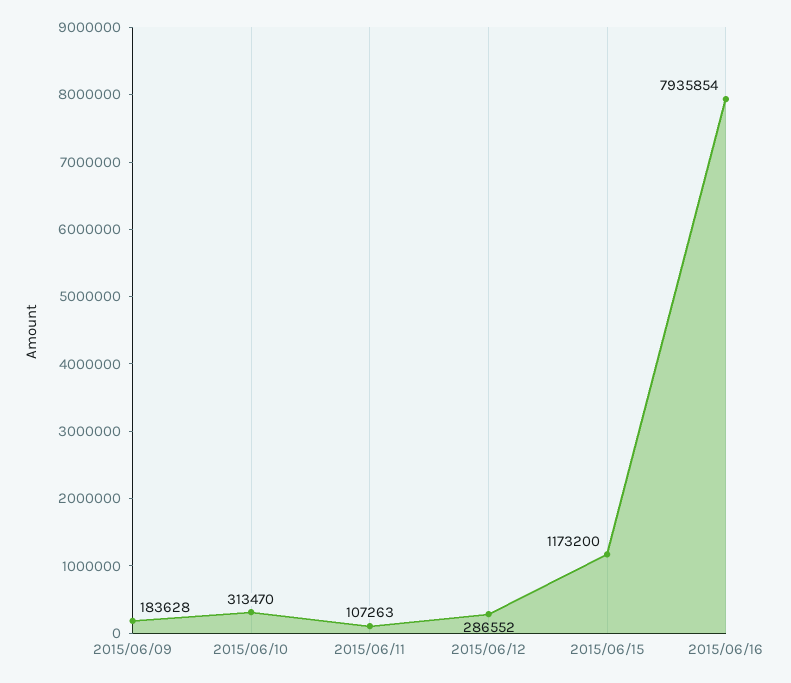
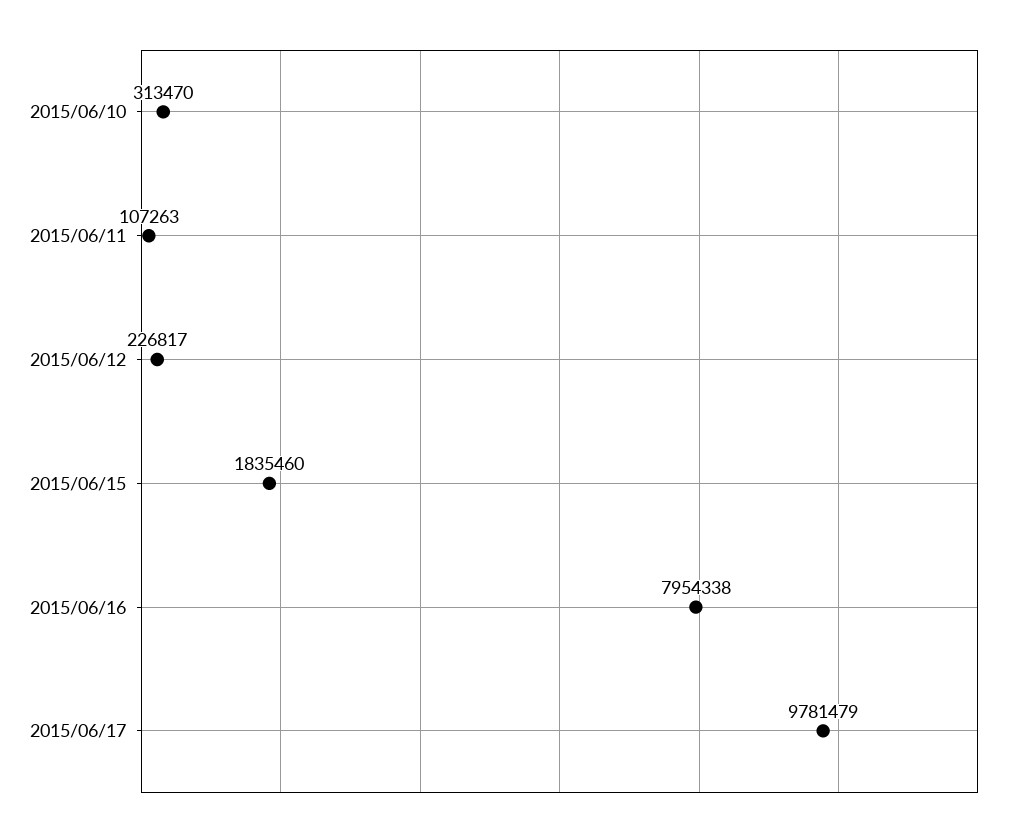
2015/06/09: 183628 -> none
2015/06/12: 286552 -> 226817
2015/06/15: 1173200 -> 1835460
2015/06/16: 7935854 -> 7954338
2015/06/17: none -> 9781479

